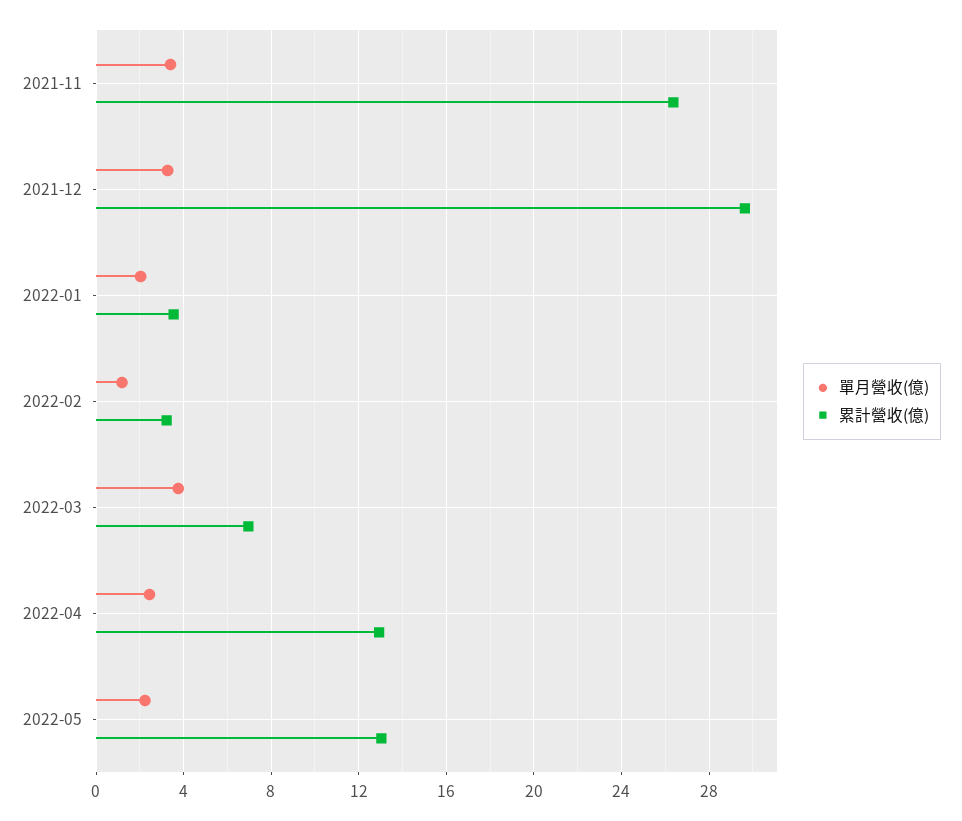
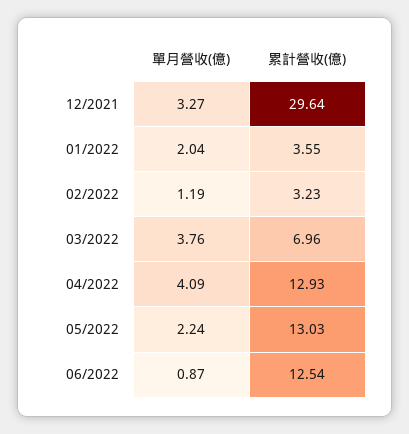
單月營收(億), 2021-11: 3.5 -> none
累計營收(億), 2021-11: 26.5 -> none
單月營收(億), 2022-04: 2.5 -> 4.09
單月營收(億), 06/2022: none -> 0.87
累計營收(億), 06/2022: none -> 12.54

